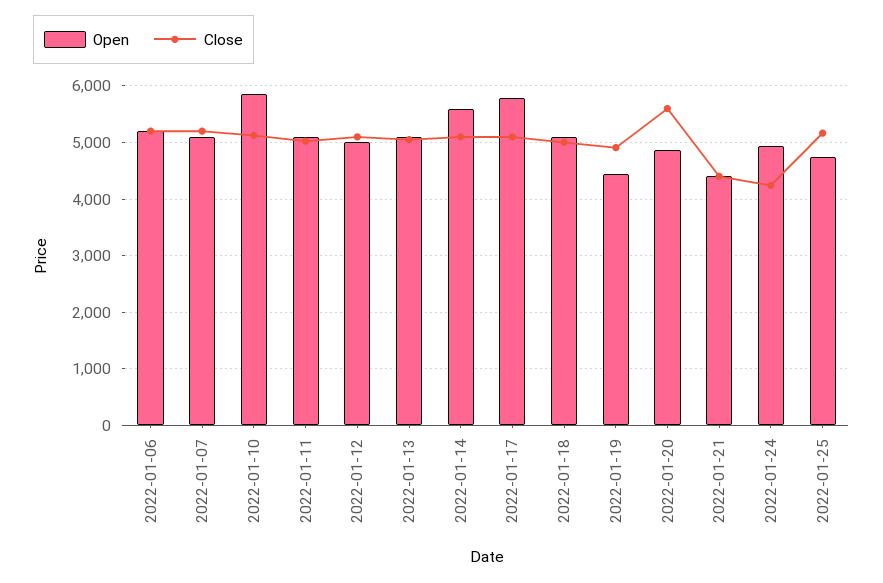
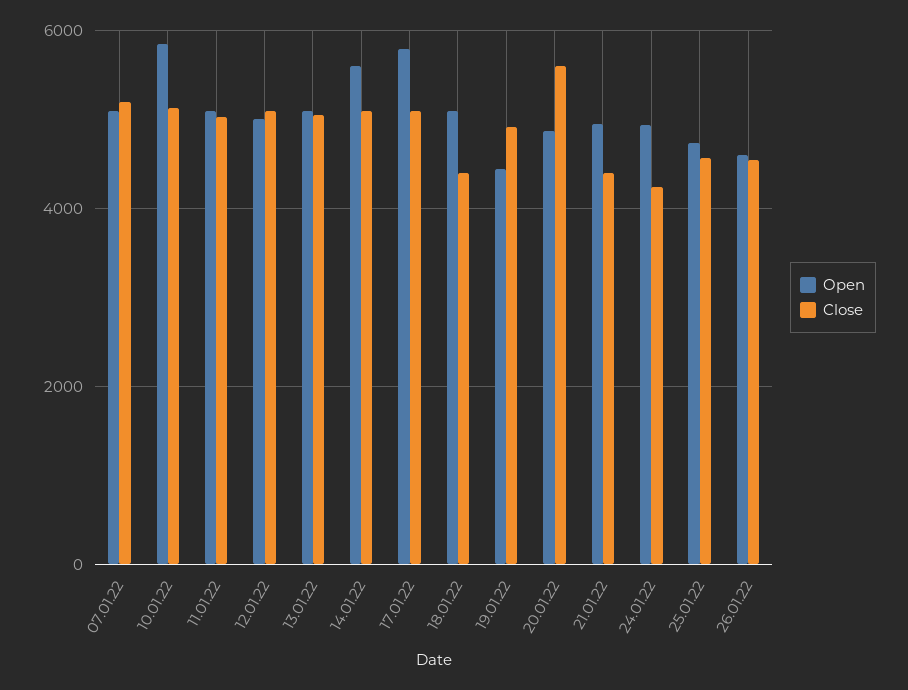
Open, 2022-01-06: 5200 -> none
Close, 2022-01-06: 5200 -> none
Close, 2022-01-18: 5000 -> 4400
Open, 2022-01-21: 4400 -> 5000
Close, 2022-01-25: 5200 -> 4600
Open, 26.01.22: none -> 4600
Close, 26.01.22: none -> 4600

